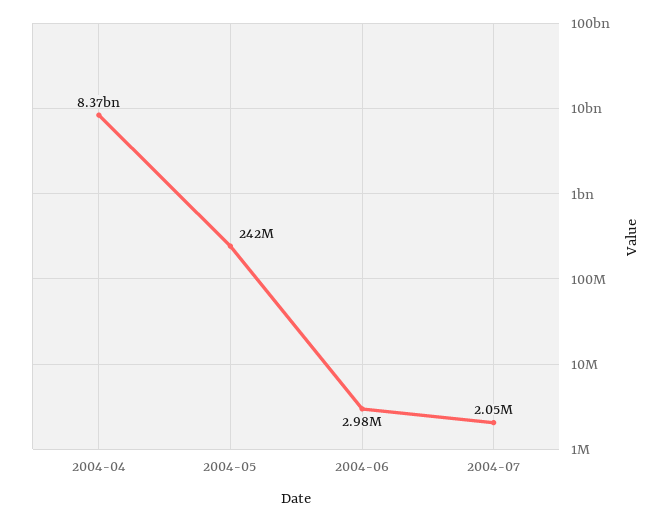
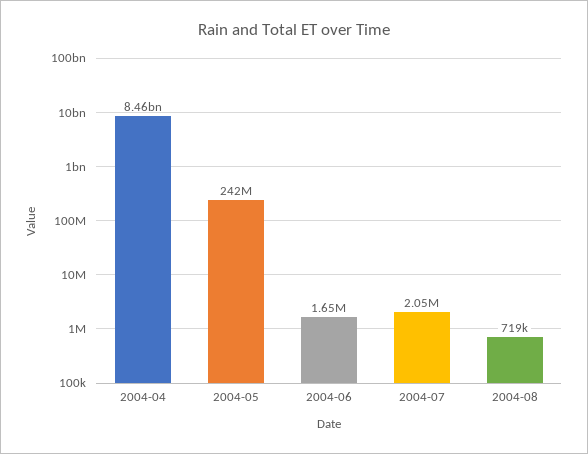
2004-04: 8370000000 -> 8460000000
2004-06: 2980000 -> 1650000
2004-08: none -> 719000

